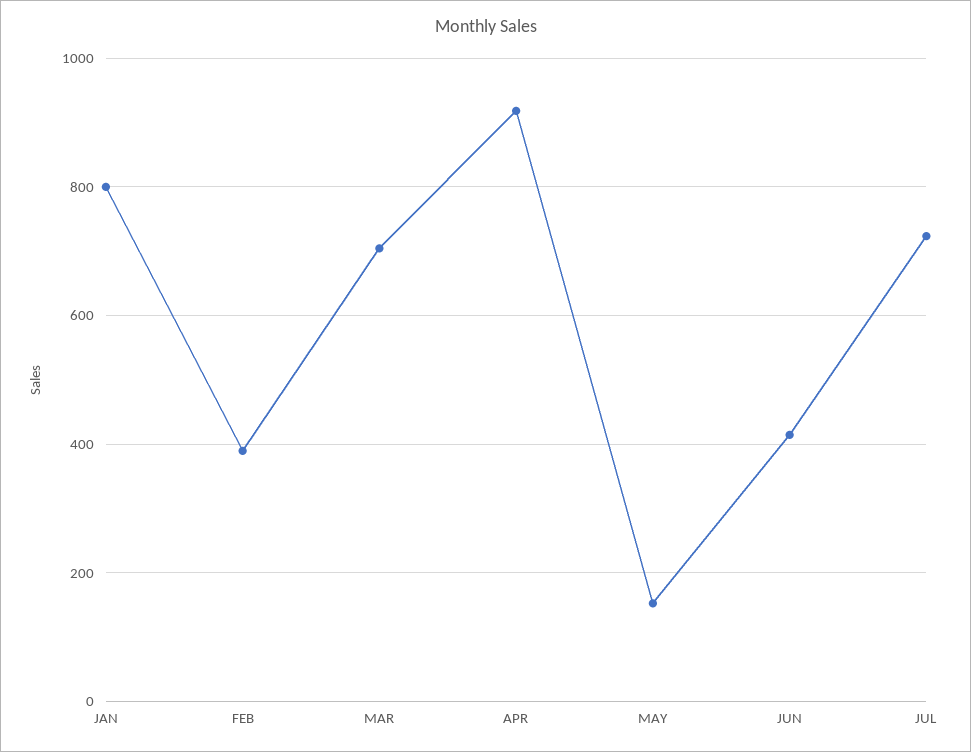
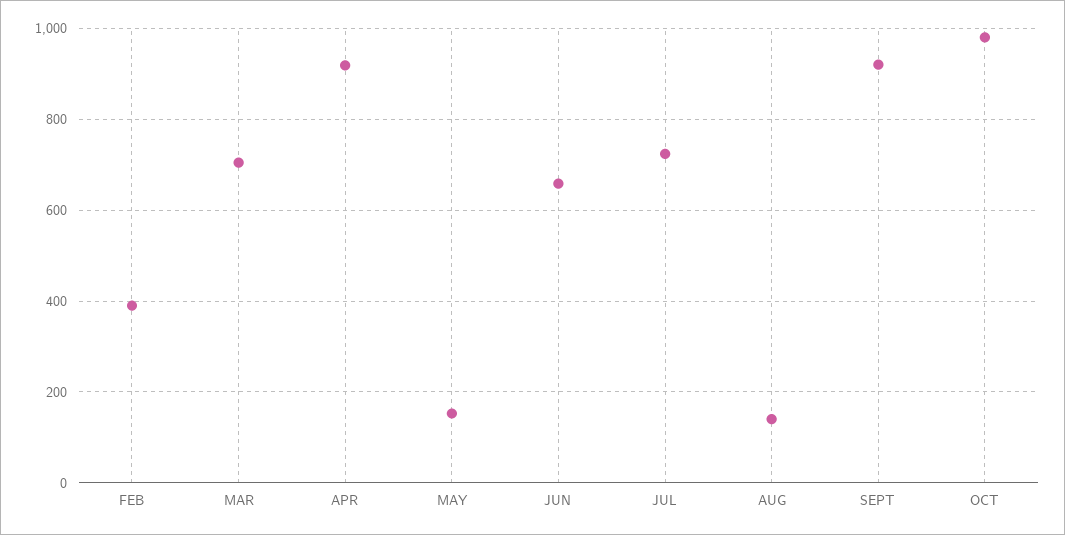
JAN: 800 -> none
JUN: 420 -> 660
AUG: none -> 140
SEPT: none -> 920
OCT: none -> 980

